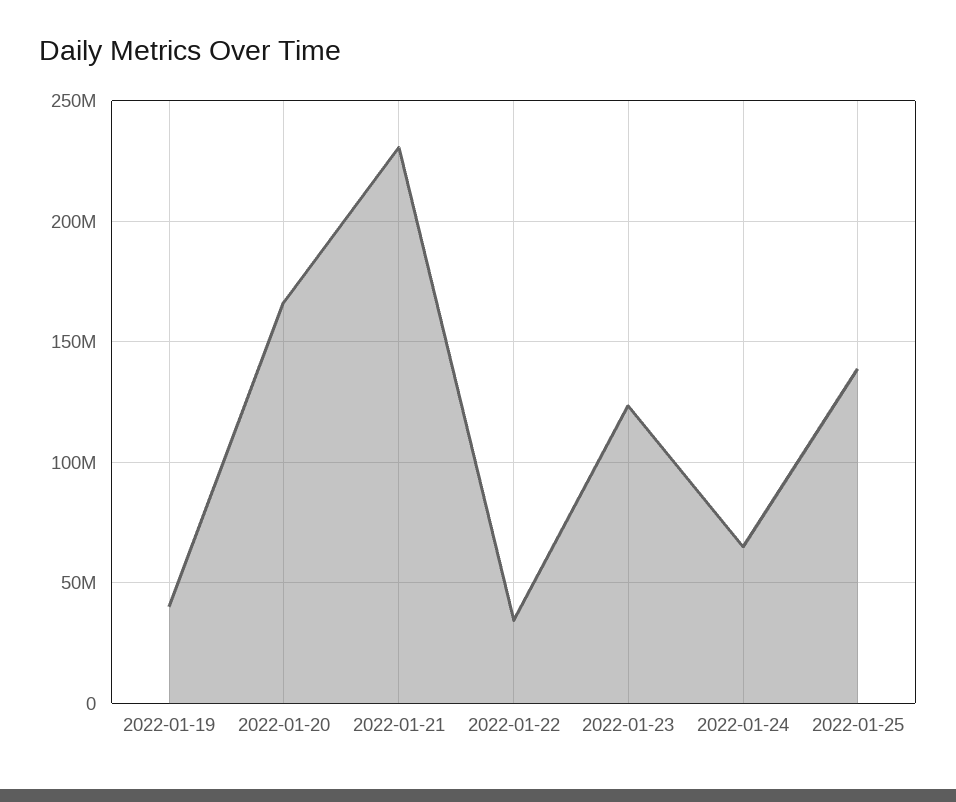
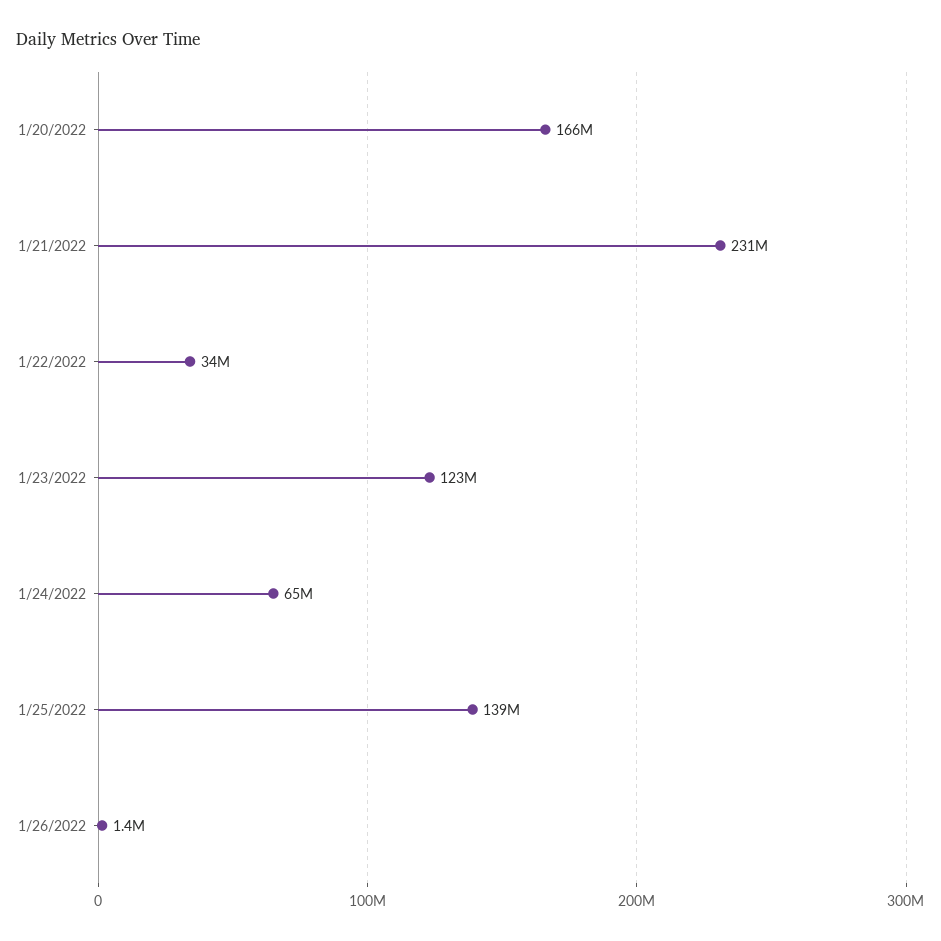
2022-01-19: 40000000 -> none
1/26/2022: none -> 1400000

